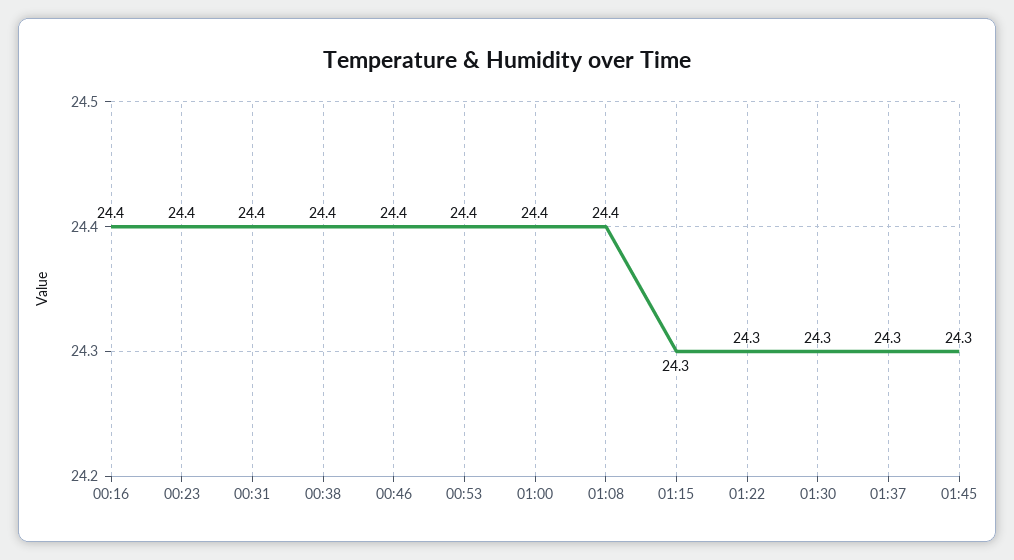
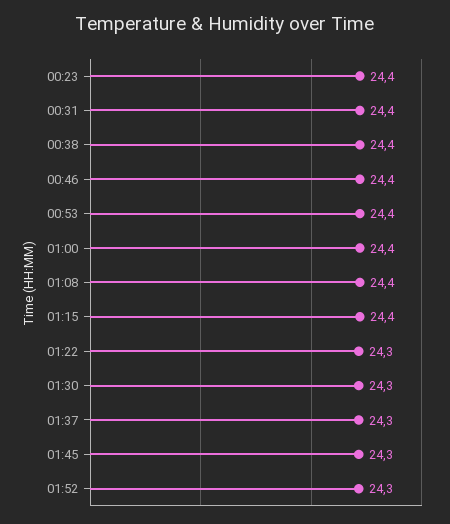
00:16: 24.4 -> none
01:15: 24.3 -> 24.4
01:52: none -> 24.3

